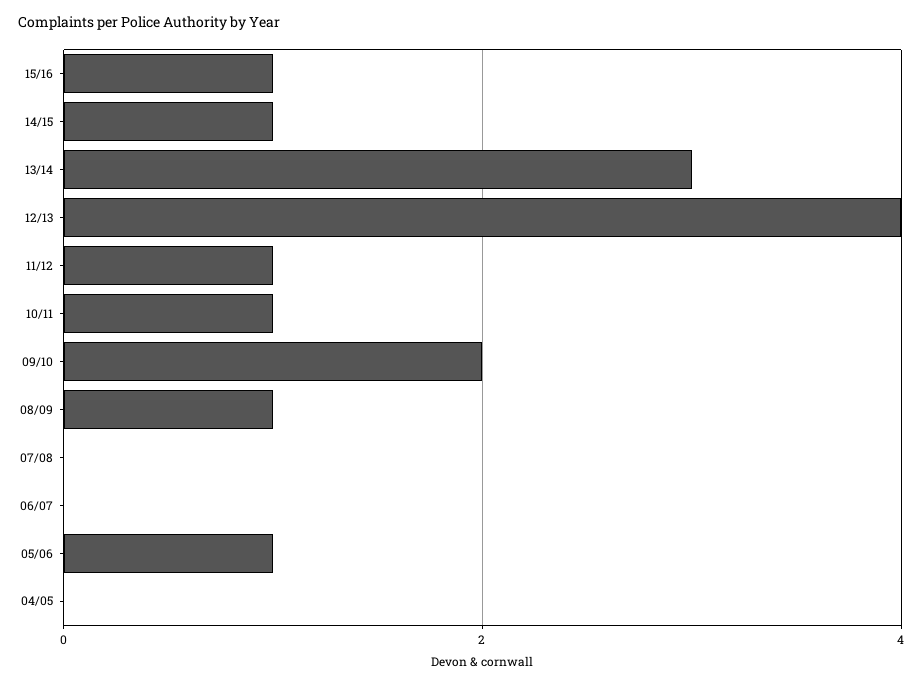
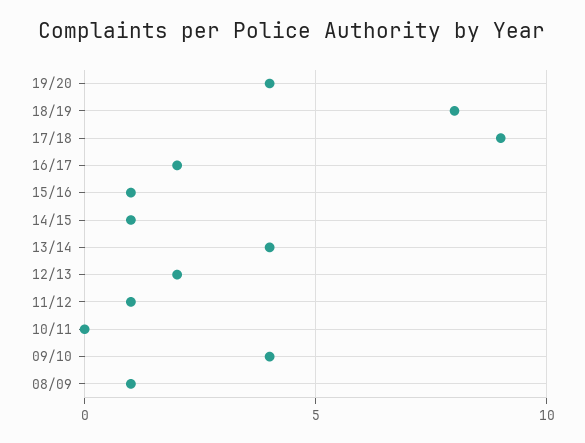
13/14: 3 -> 4
12/13: 4 -> 2
10/11: 1 -> 0
09/10: 2 -> 4
07/08: 0 -> none
06/07: 0 -> none
05/06: 1 -> none
04/05: 0 -> none
19/20: none -> 4
18/19: none -> 8
17/18: none -> 9
16/17: none -> 2

